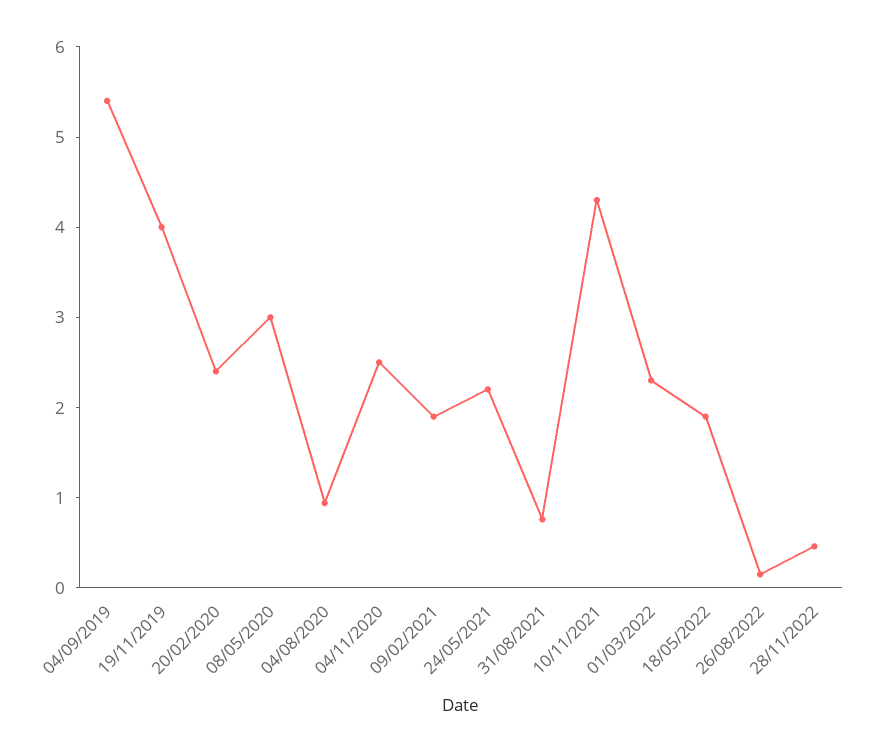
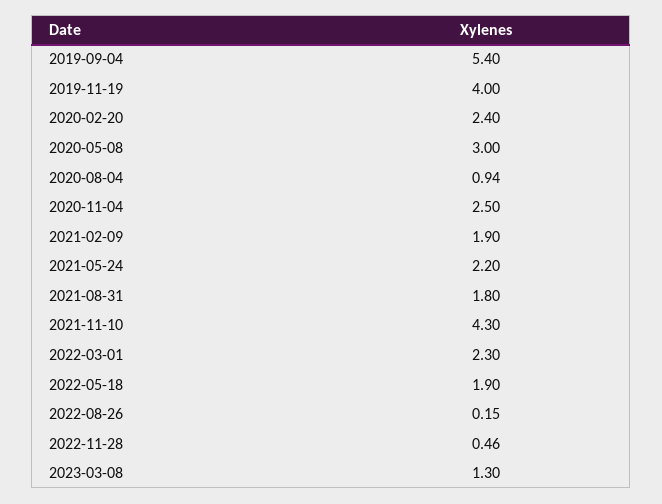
31/08/2021: 0.8 -> 1.8
2023-03-08: none -> 1.3

